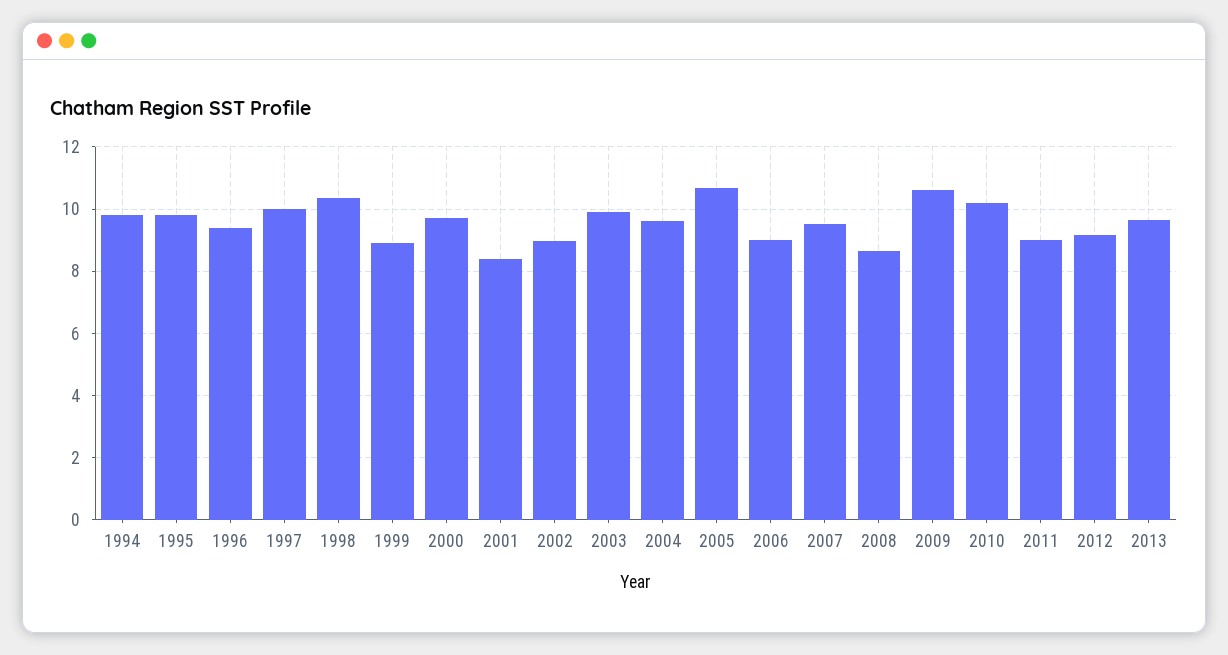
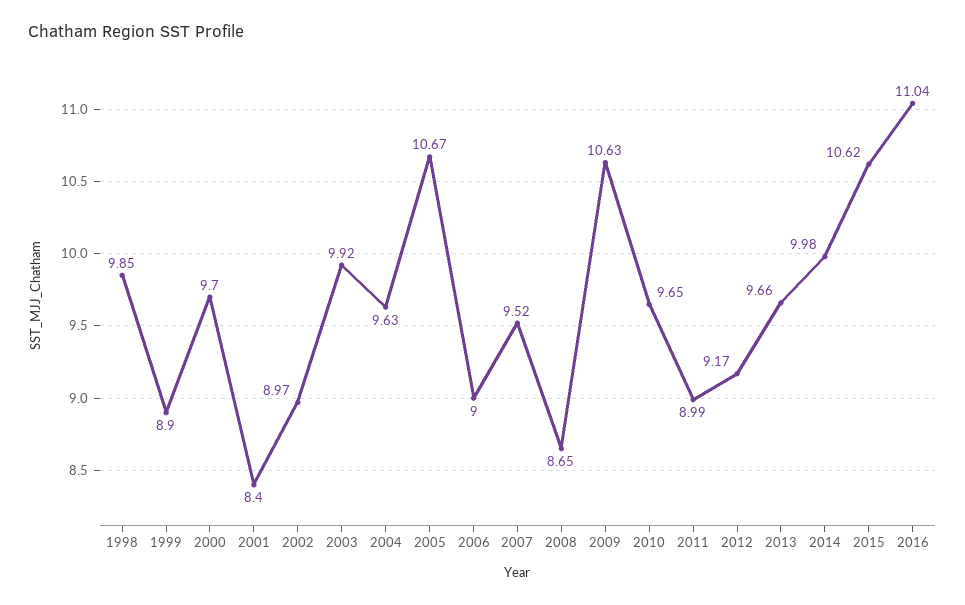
1994: 9.8 -> none
1995: 9.8 -> none
1996: 9.4 -> none
1997: 10 -> none
1998: 10.4 -> 9.85
2010: 10.2 -> 9.65
2014: none -> 9.98
2015: none -> 10.62
2016: none -> 11.04

